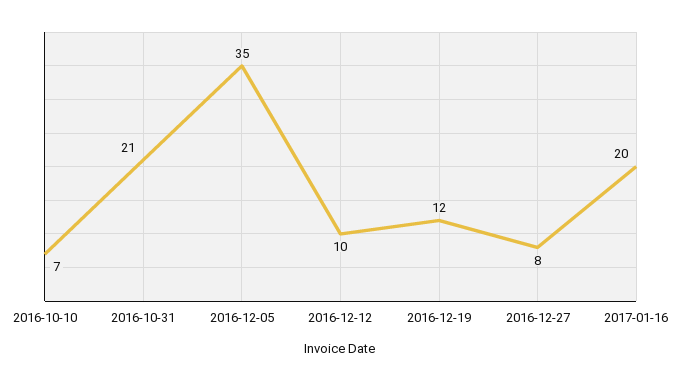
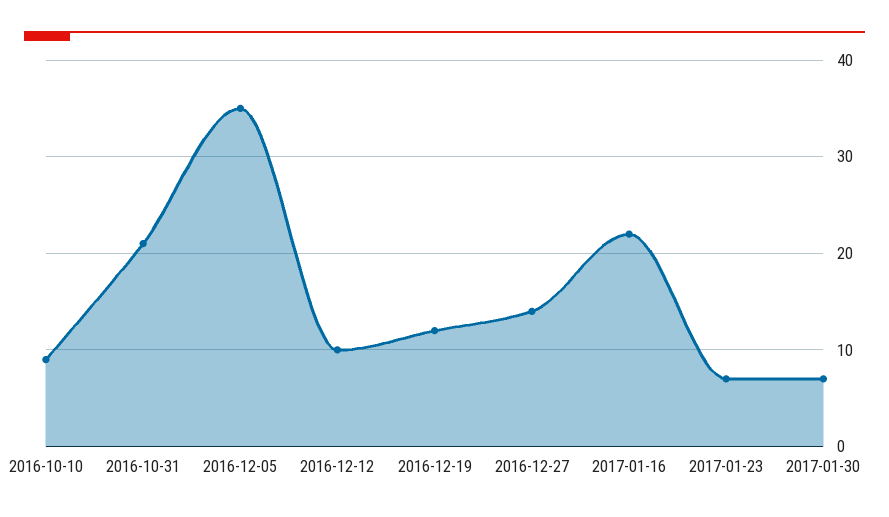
2016-10-10: 7 -> 9
2016-12-27: 8 -> 14
2017-01-16: 20 -> 22
2017-01-23: none -> 7
2017-01-30: none -> 7

